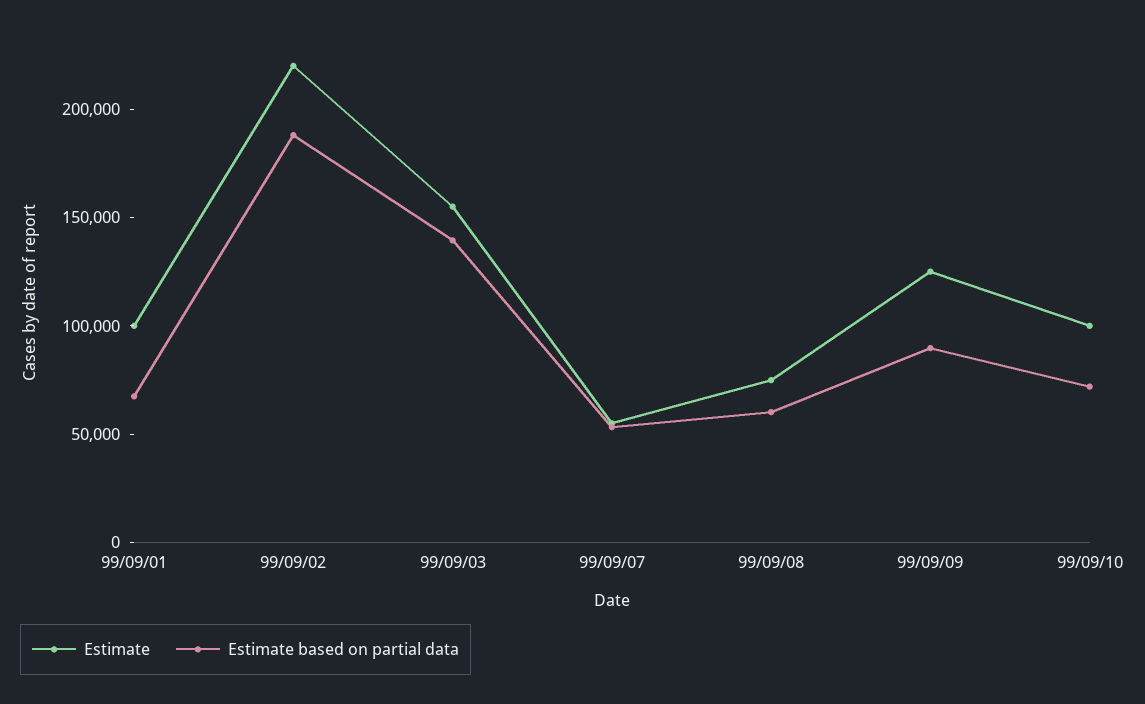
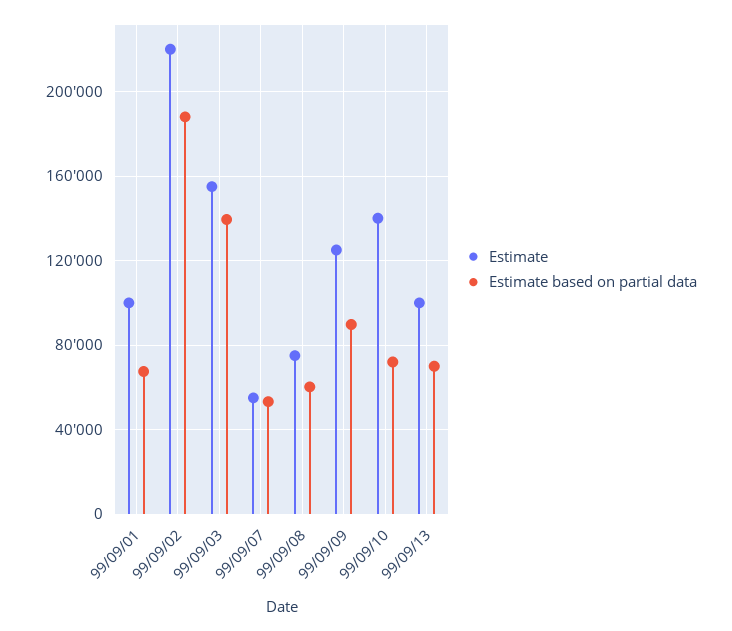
Estimate, 99/09/10: 100000 -> 140000
Estimate, 99/09/13: none -> 100000
Estimate based on partial data, 99/09/13: none -> 70000

